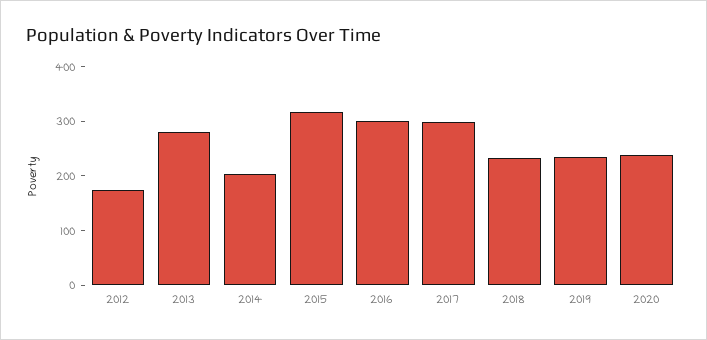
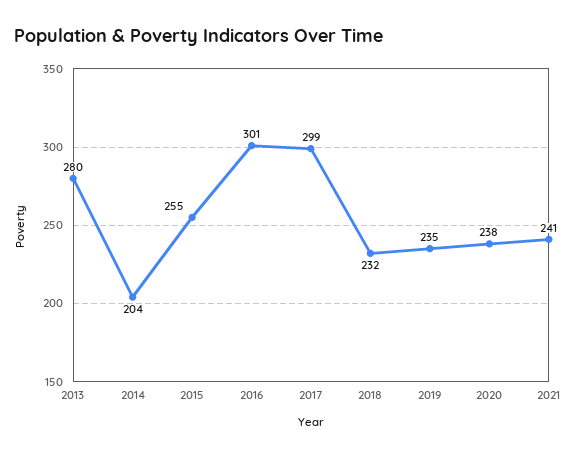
2012: 180 -> none
2015: 320 -> 255
2021: none -> 241

